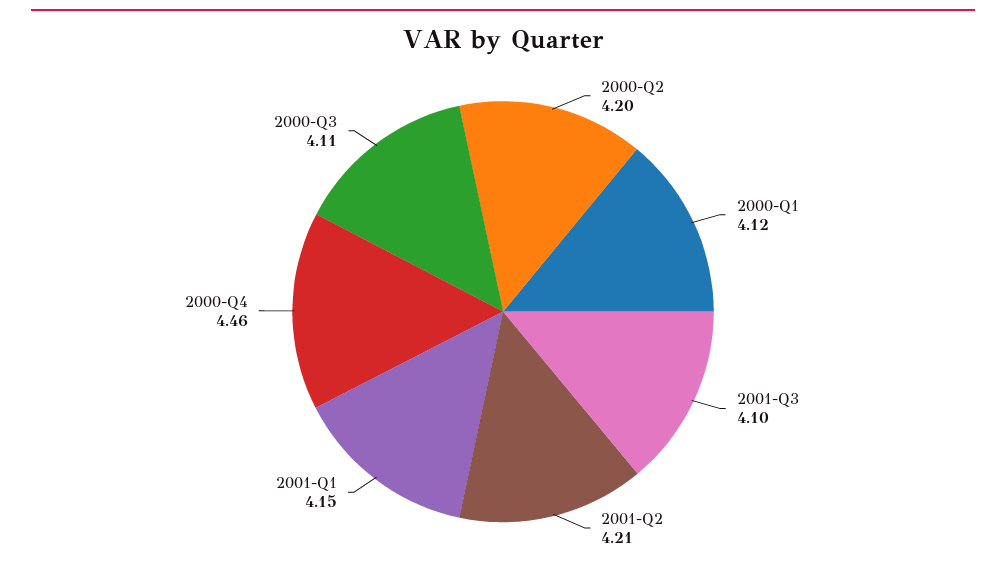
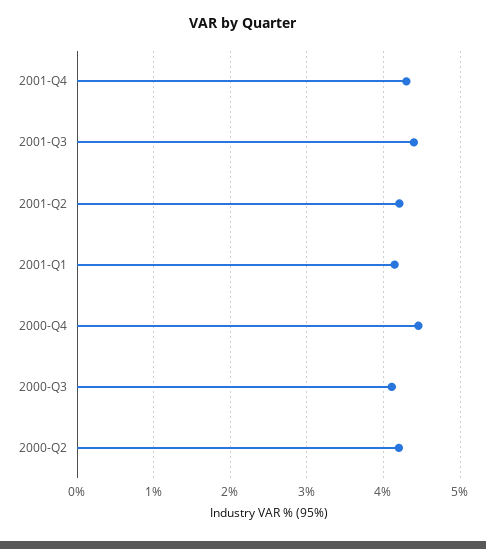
2000-Q1: 4.12 -> none
2001-Q3: 4.1 -> 4.4
2001-Q4: none -> 4.3

